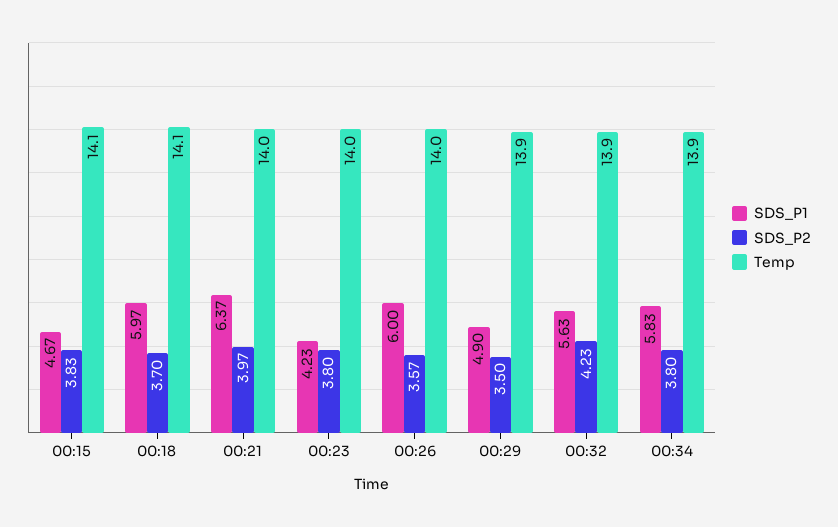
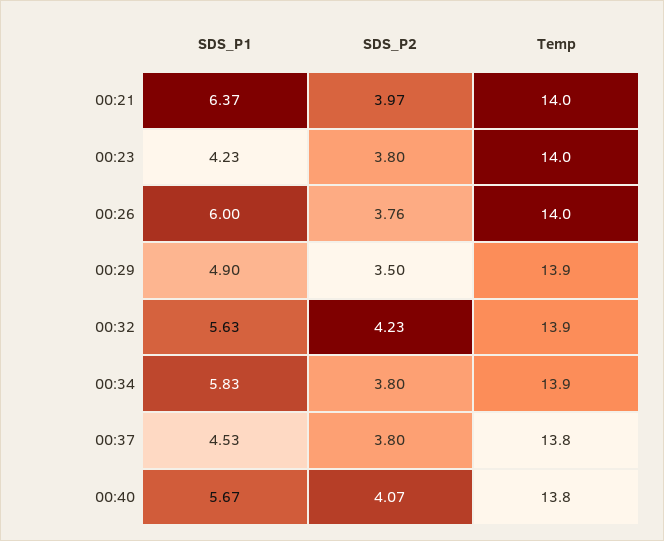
SDS_P1, 00:15: 4.67 -> none
SDS_P2, 00:15: 3.83 -> none
Temp, 00:15: 14.1 -> none
SDS_P1, 00:18: 5.97 -> none
SDS_P2, 00:18: 3.7 -> none
Temp, 00:18: 14.1 -> none
SDS_P2, 00:26: 3.57 -> 3.76
SDS_P1, 00:37: none -> 4.53
SDS_P2, 00:37: none -> 3.8
Temp, 00:37: none -> 13.8
SDS_P1, 00:40: none -> 5.67
SDS_P2, 00:40: none -> 4.07
Temp, 00:40: none -> 13.8

